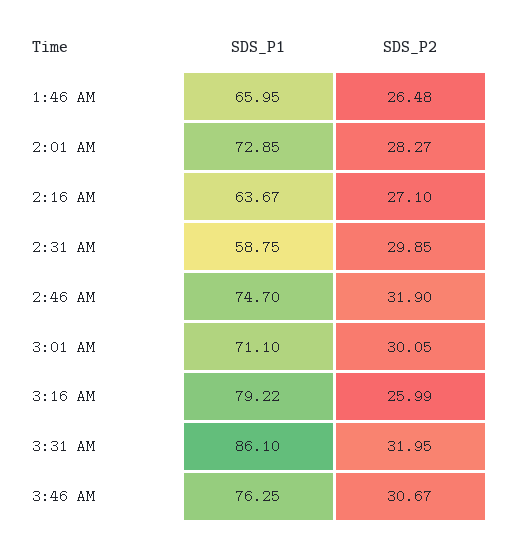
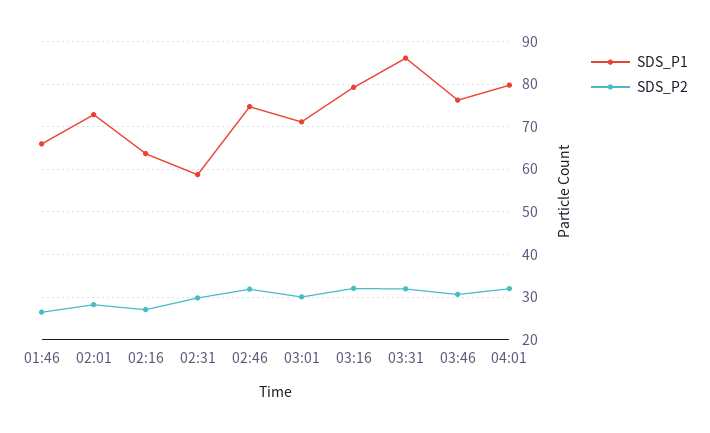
SDS_P2, 3:16 AM: 25.99 -> 32
SDS_P1, 04:01: none -> 80
SDS_P2, 04:01: none -> 32

